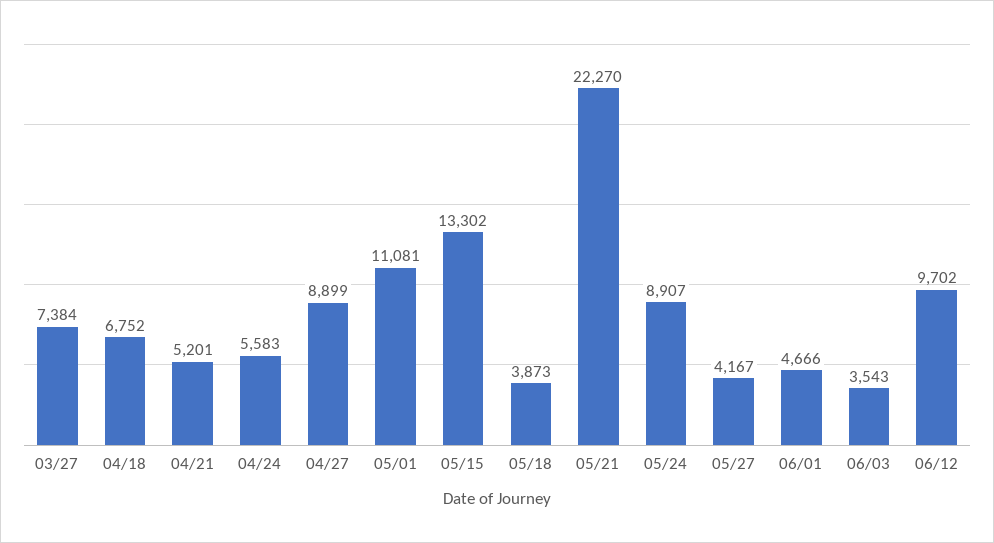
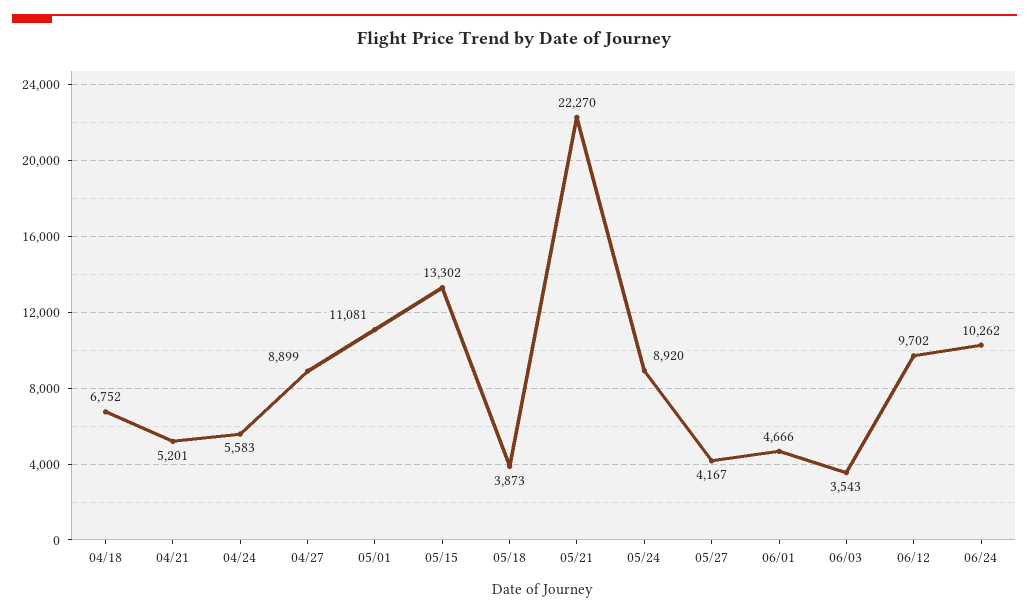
03/27: 7384 -> none
05/24: 8907 -> 8920
06/24: none -> 10262

